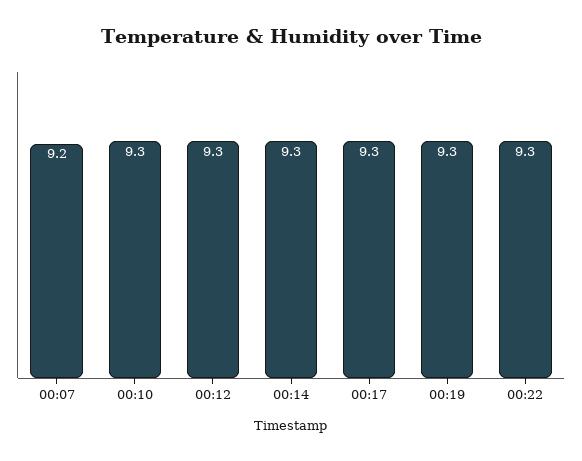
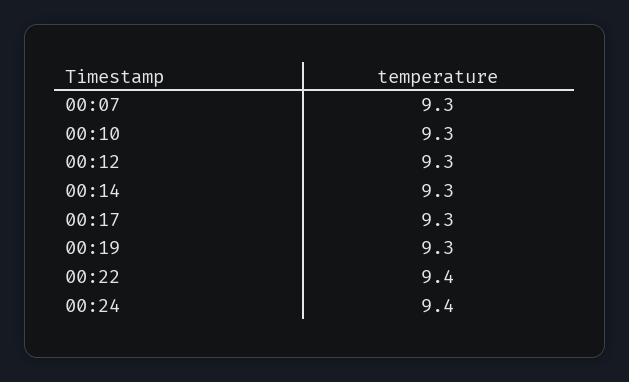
00:07: 9.2 -> 9.3
00:22: 9.3 -> 9.4
00:24: none -> 9.4

